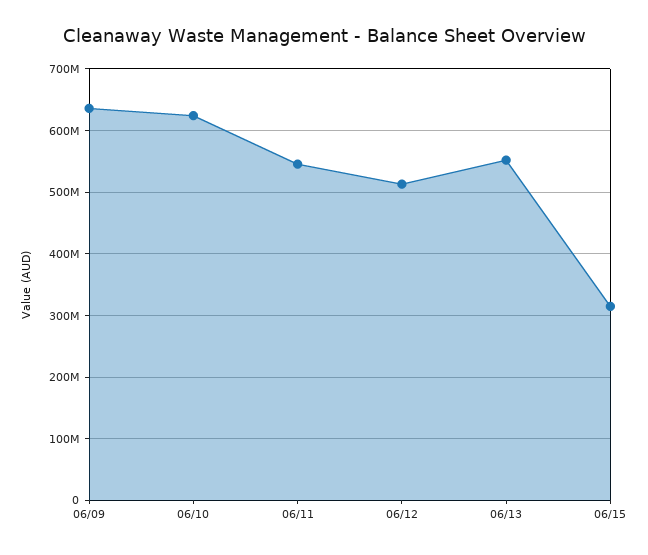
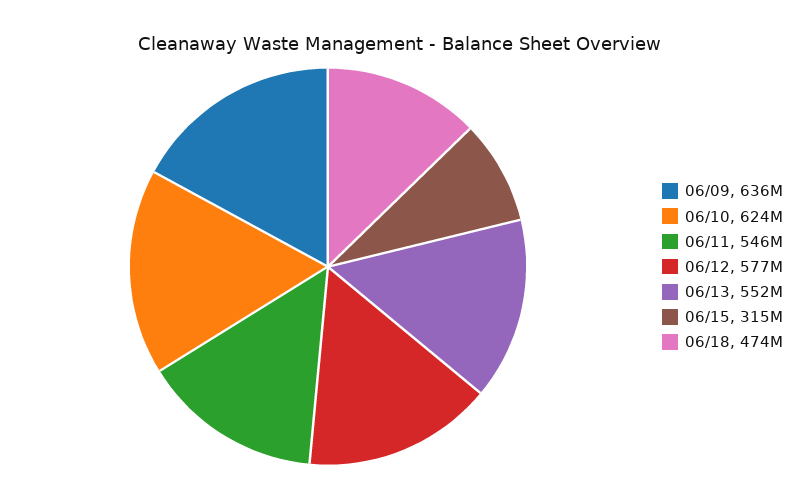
06/12: 510000000 -> 577000000
06/18: none -> 474000000

